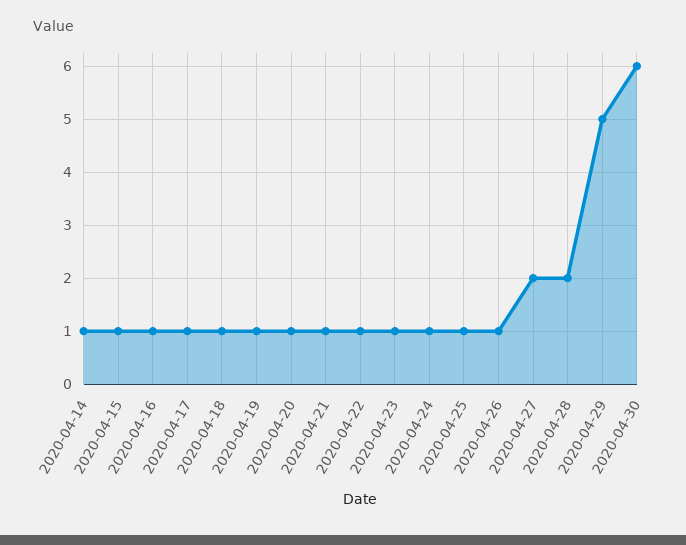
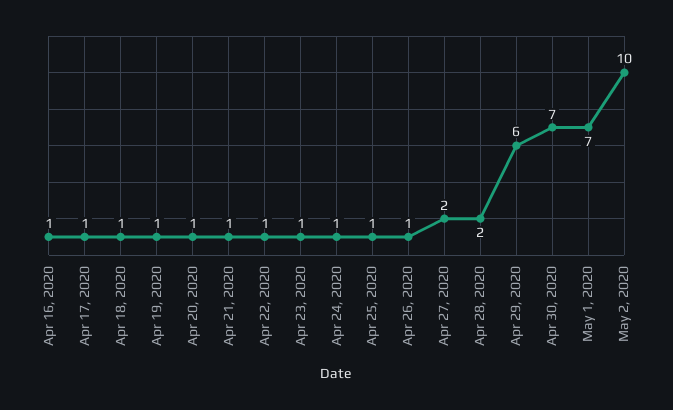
2020-04-14: 1 -> none
2020-04-15: 1 -> none
2020-04-29: 5 -> 6
2020-04-30: 6 -> 7
May 1, 2020: none -> 7
May 2, 2020: none -> 10

